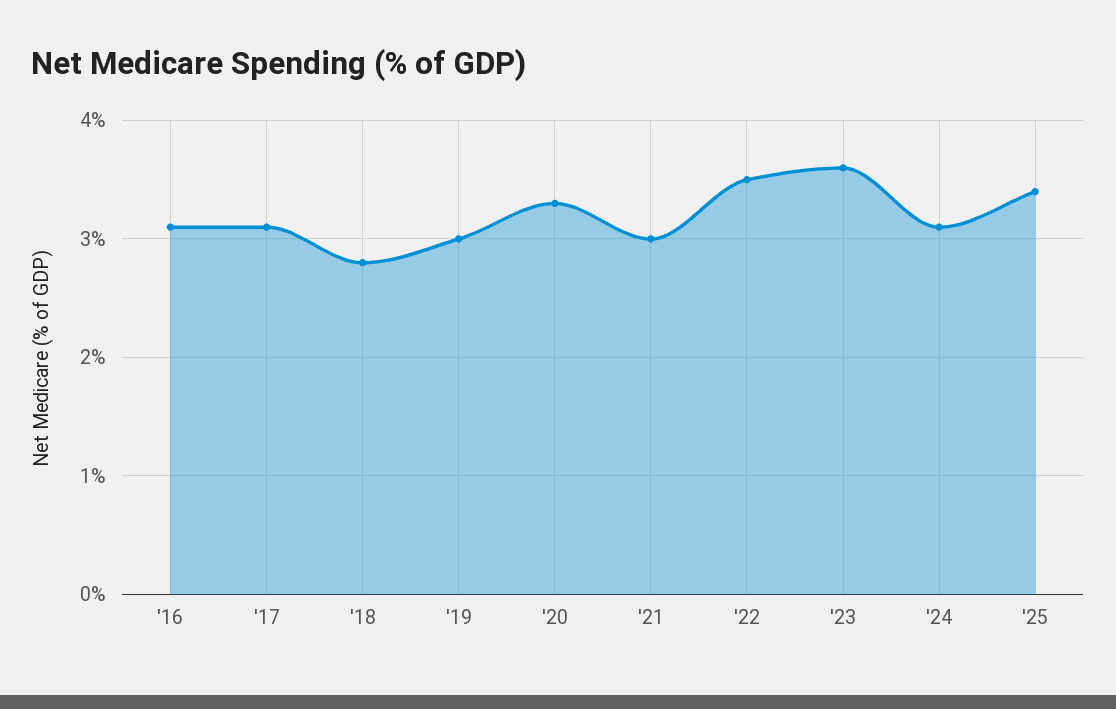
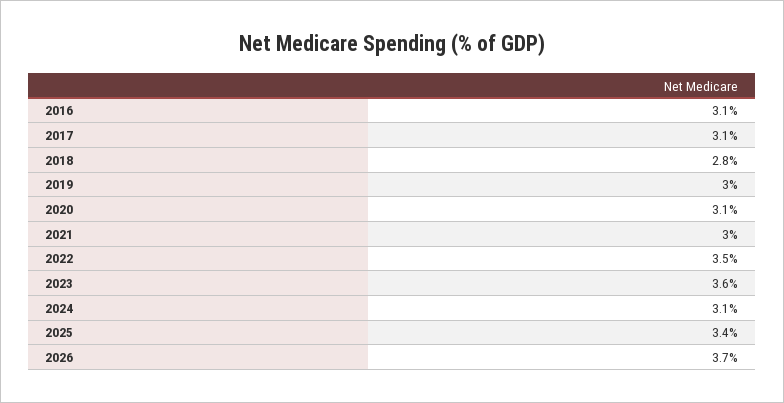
'20: 3.3 -> 3.1
2026: none -> 3.7

